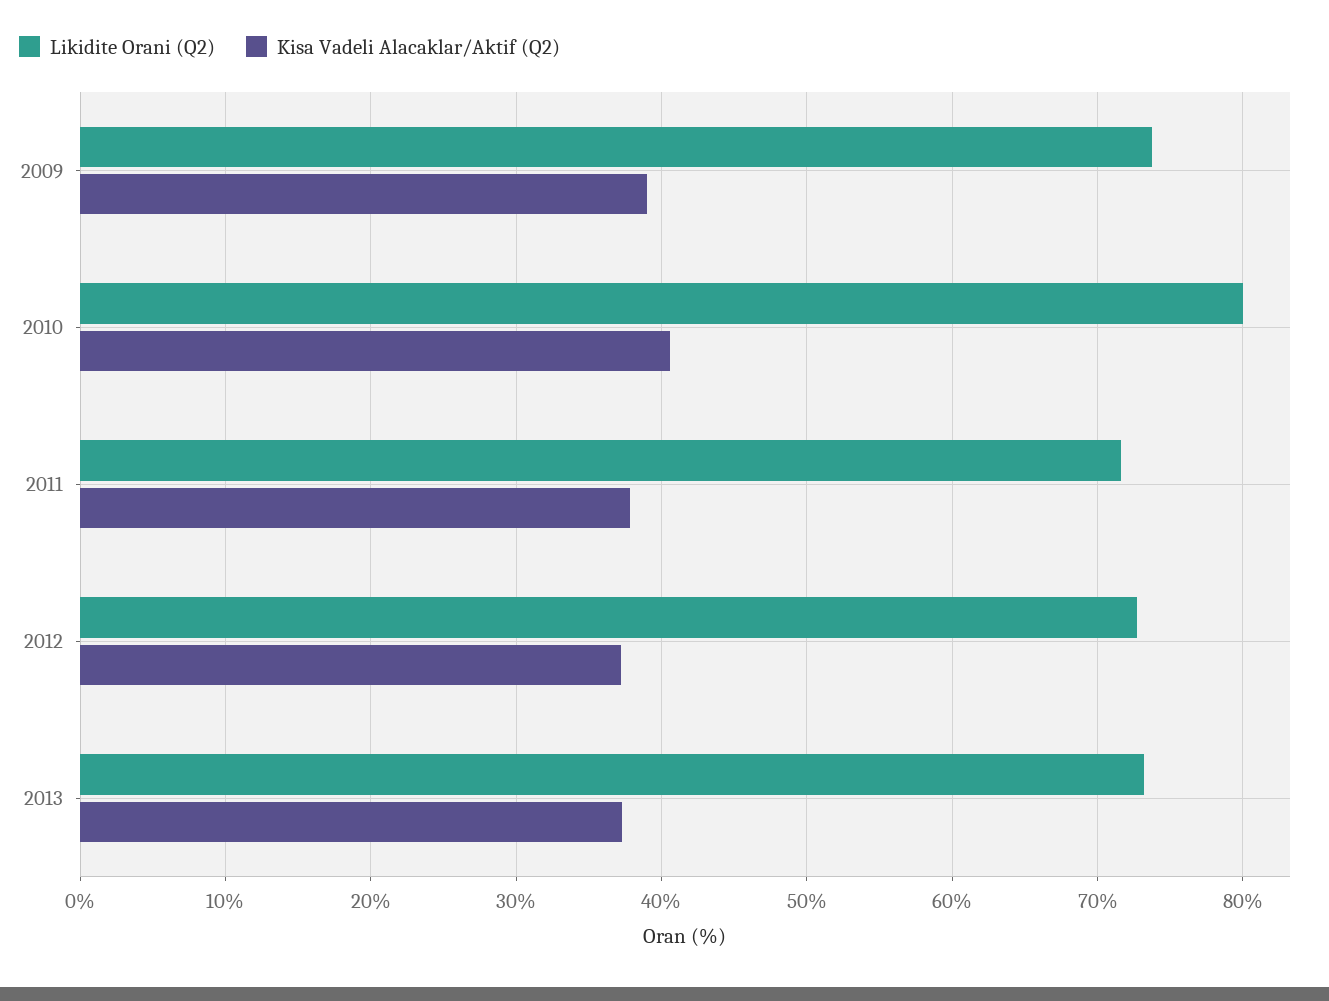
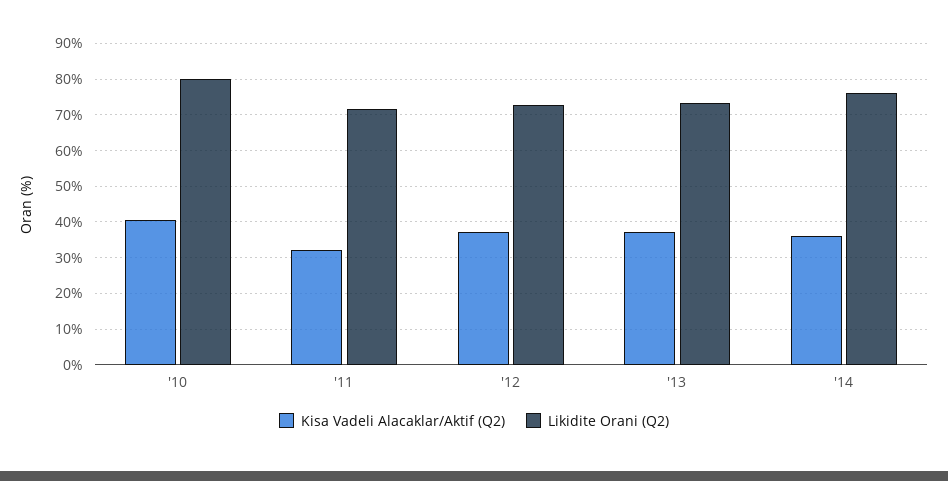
Likidite Orani (Q2), 2009: 74 -> none
Kisa Vadeli Alacaklar/Aktif (Q2), 2009: 39 -> none
Kisa Vadeli Alacaklar/Aktif (Q2), 2011: 38 -> 32
Kisa Vadeli Alacaklar/Aktif (Q2), '14: none -> 36
Likidite Orani (Q2), '14: none -> 76

